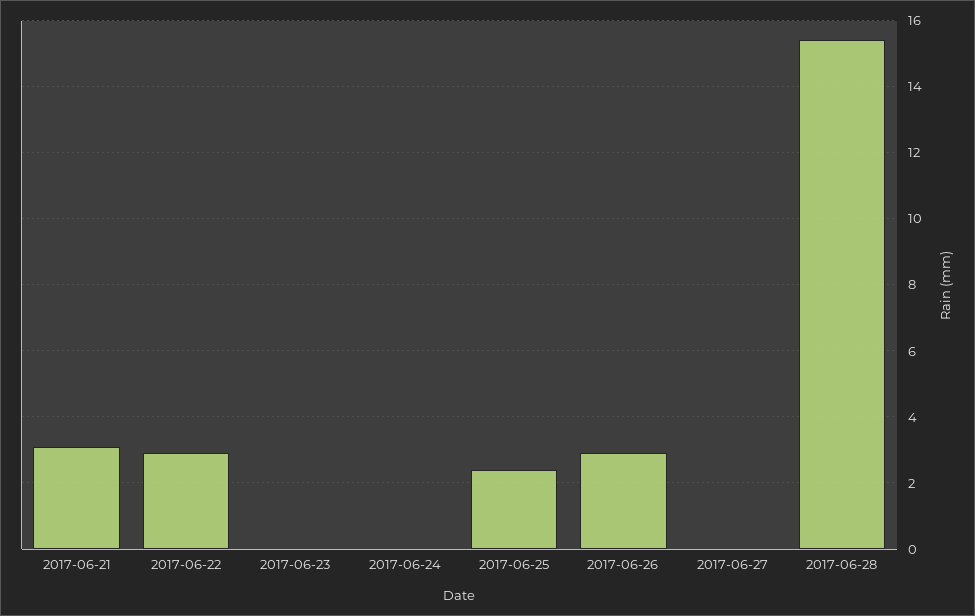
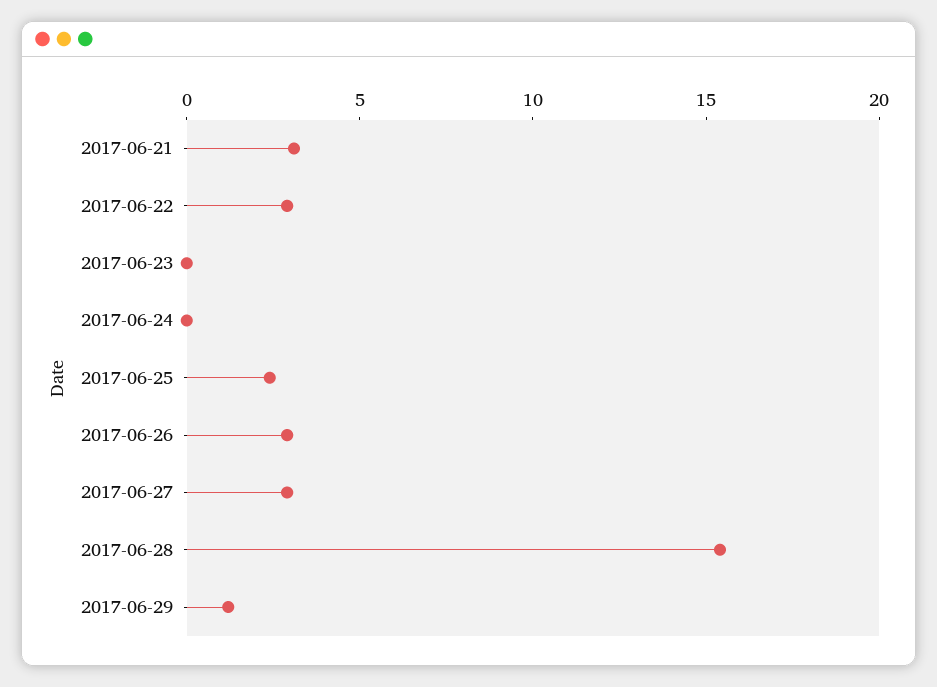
2017-06-27: 0 -> 3
2017-06-29: none -> 1

